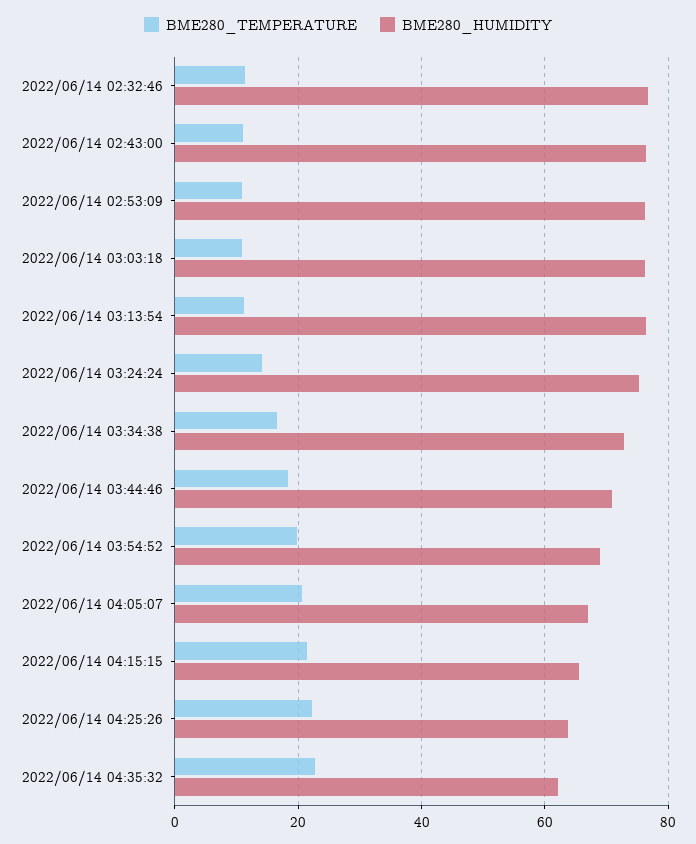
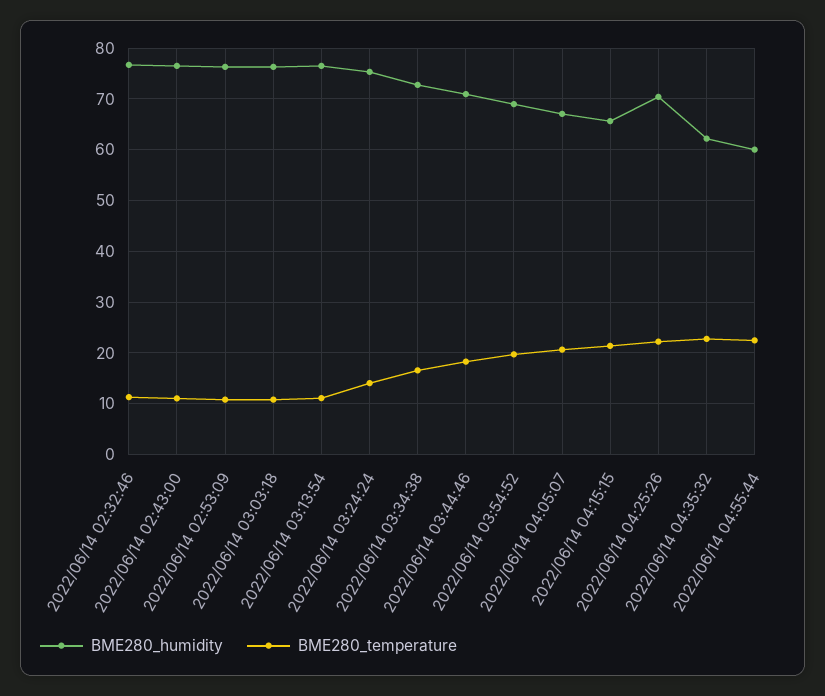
BME280_HUMIDITY, 2022/06/14 04:25:26: 64 -> 70
BME280_HUMIDITY, 2022/06/14 04:55:44: none -> 60
BME280_TEMPERATURE, 2022/06/14 04:55:44: none -> 22

